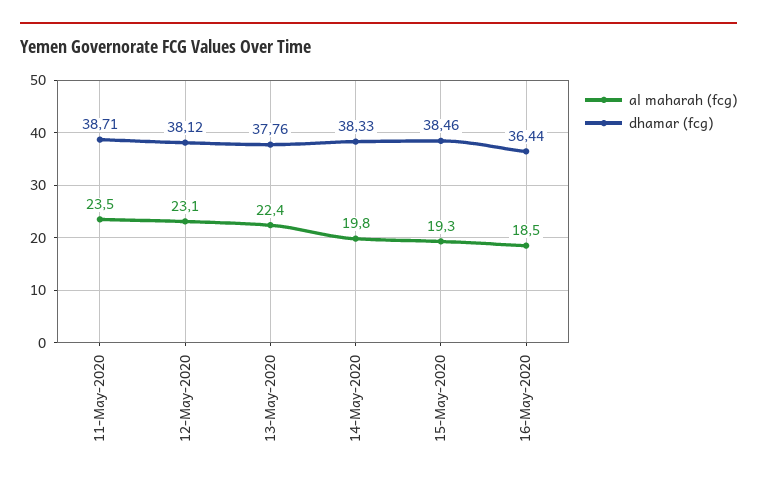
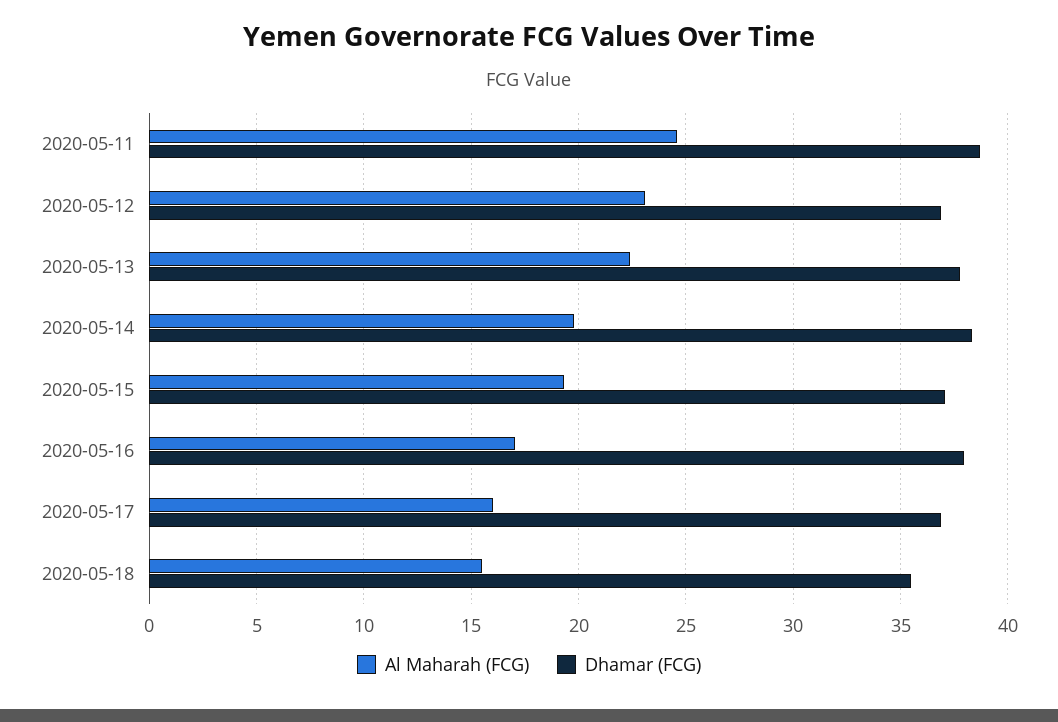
al maharah (fcg), 11-May-2020: 23.5 -> 24.5
dhamar (fcg), 12-May-2020: 38.12 -> 37
dhamar (fcg), 15-May-2020: 38.46 -> 37
al maharah (fcg), 16-May-2020: 18.5 -> 17
dhamar (fcg), 16-May-2020: 36.44 -> 38
al maharah (fcg), 2020-05-17: none -> 16
dhamar (fcg), 2020-05-17: none -> 37
al maharah (fcg), 2020-05-18: none -> 15.5
dhamar (fcg), 2020-05-18: none -> 35.5

